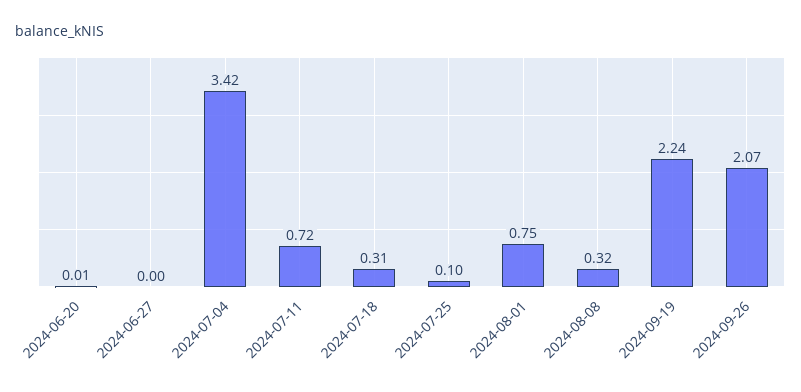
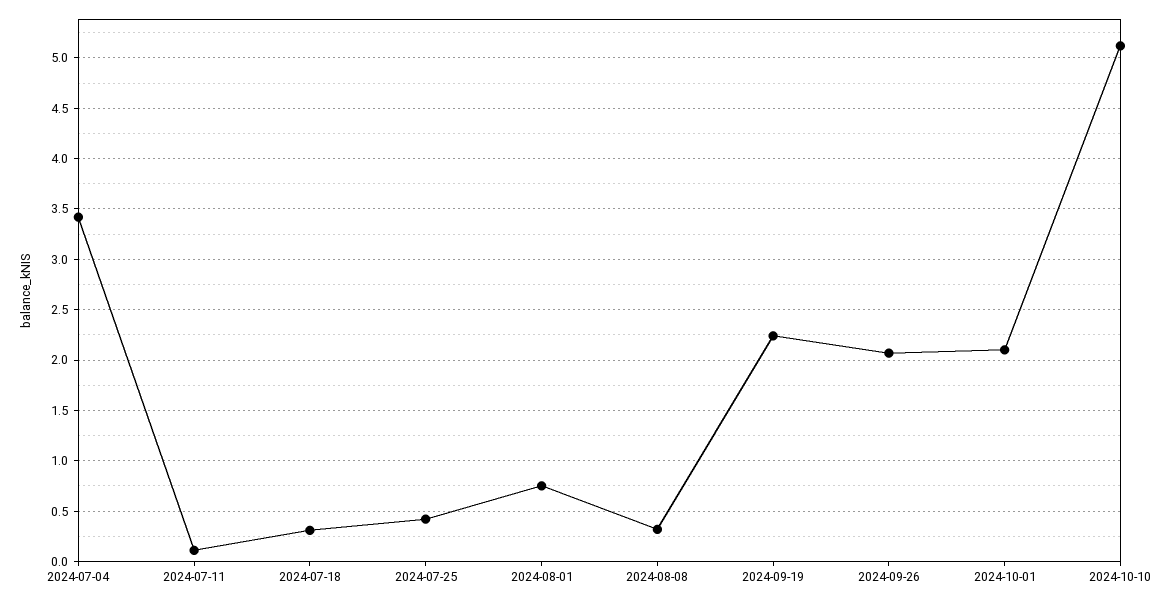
2024-06-20: 0.01 -> none
2024-06-27: 0 -> none
2024-07-11: 0.72 -> 0.1
2024-07-25: 0.1 -> 0.4
2024-10-01: none -> 2.1
2024-10-10: none -> 5.1

